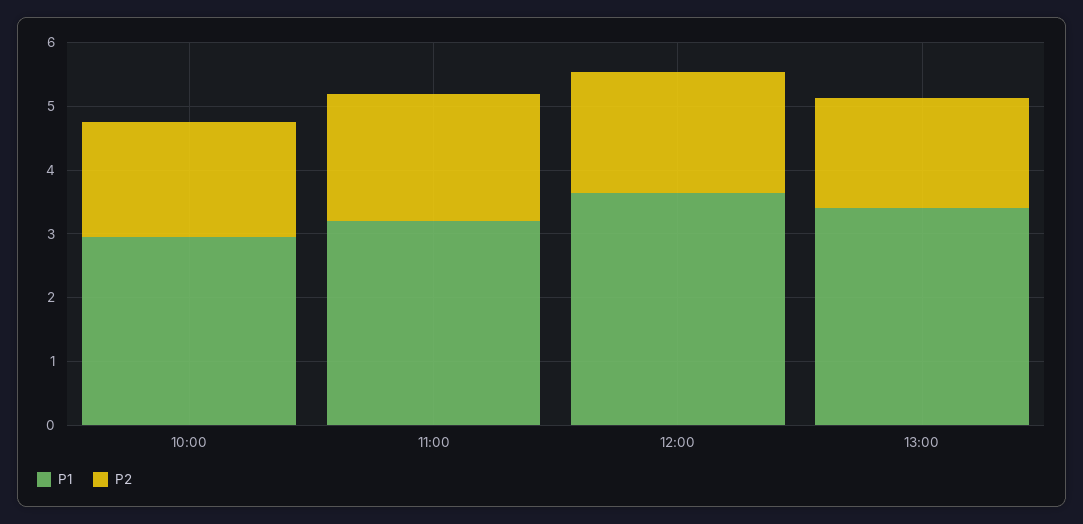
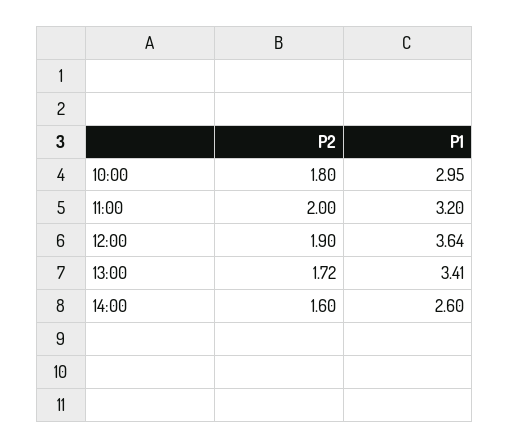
P2, 14:00: none -> 1.6
P1, 14:00: none -> 2.6

